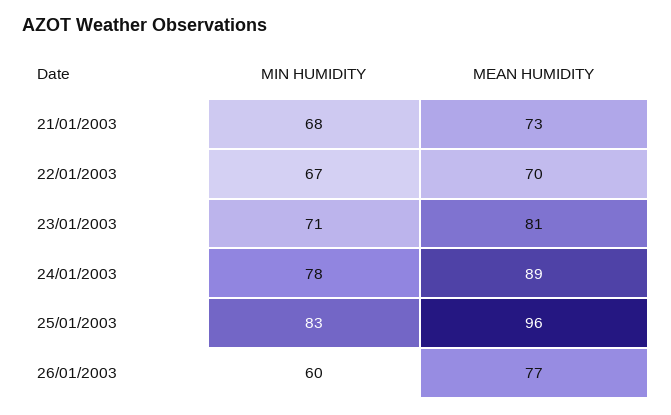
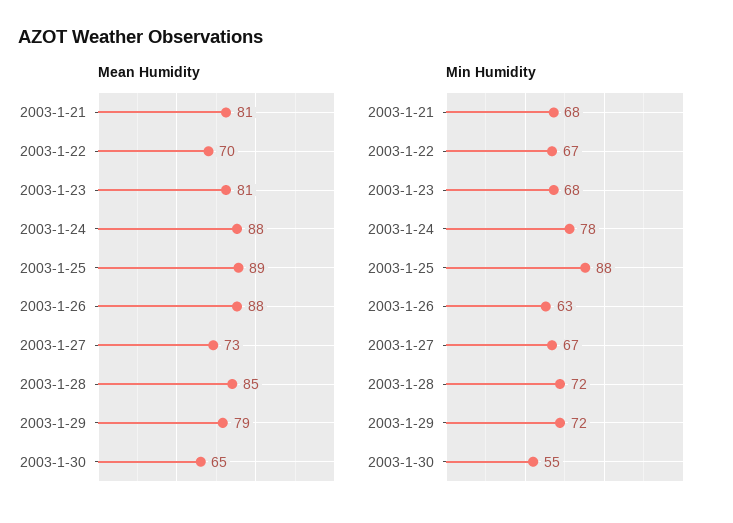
MEAN HUMIDITY, 21/01/2003: 73 -> 81
MIN HUMIDITY, 23/01/2003: 71 -> 68
MEAN HUMIDITY, 24/01/2003: 89 -> 88
MIN HUMIDITY, 25/01/2003: 83 -> 88
MEAN HUMIDITY, 25/01/2003: 96 -> 89
MIN HUMIDITY, 26/01/2003: 60 -> 63
MEAN HUMIDITY, 26/01/2003: 77 -> 88
MEAN HUMIDITY, 2003-1-27: none -> 73
MEAN HUMIDITY, 2003-1-28: none -> 85
MEAN HUMIDITY, 2003-1-29: none -> 79
MEAN HUMIDITY, 2003-1-30: none -> 65
MIN HUMIDITY, 2003-1-27: none -> 67
MIN HUMIDITY, 2003-1-28: none -> 72
MIN HUMIDITY, 2003-1-29: none -> 72
MIN HUMIDITY, 2003-1-30: none -> 55

